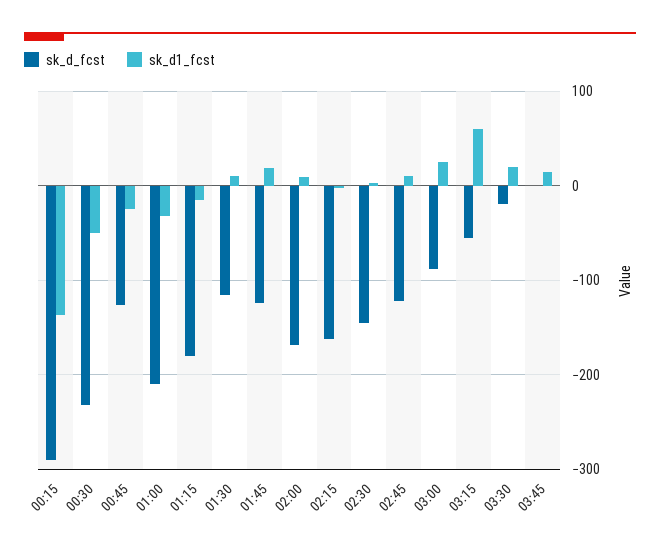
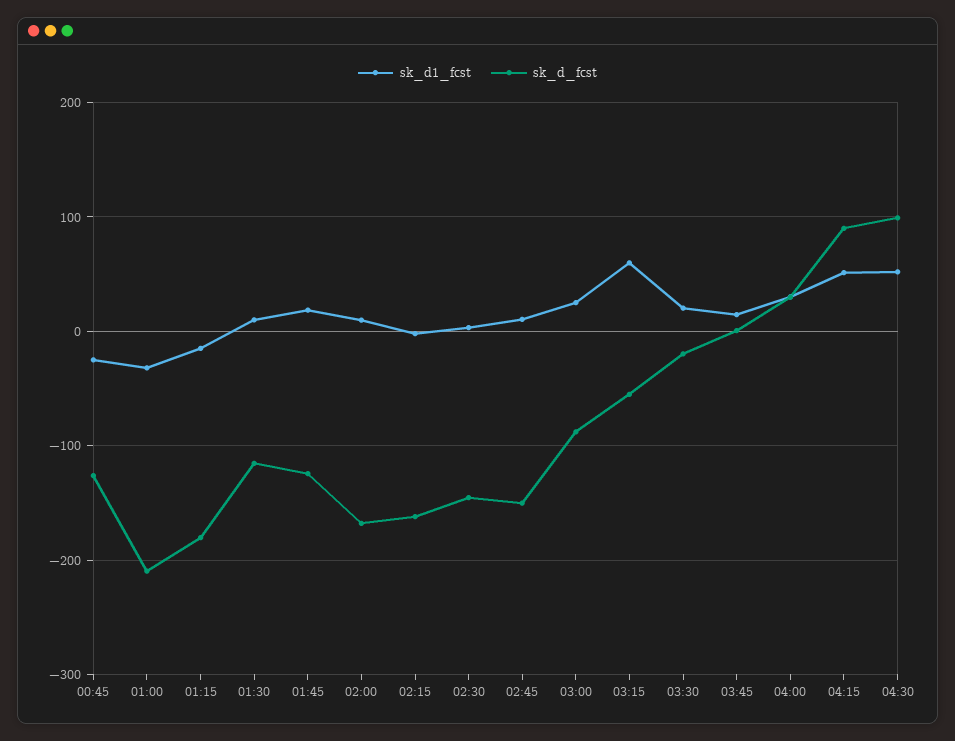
sk_d_fcst, 00:15: -290 -> none
sk_d1_fcst, 00:15: -140 -> none
sk_d_fcst, 00:30: -230 -> none
sk_d1_fcst, 00:30: -50 -> none
sk_d_fcst, 02:45: -120 -> -150
sk_d1_fcst, 04:00: none -> 30
sk_d_fcst, 04:00: none -> 30
sk_d1_fcst, 04:15: none -> 50
sk_d_fcst, 04:15: none -> 90
sk_d1_fcst, 04:30: none -> 50
sk_d_fcst, 04:30: none -> 100

